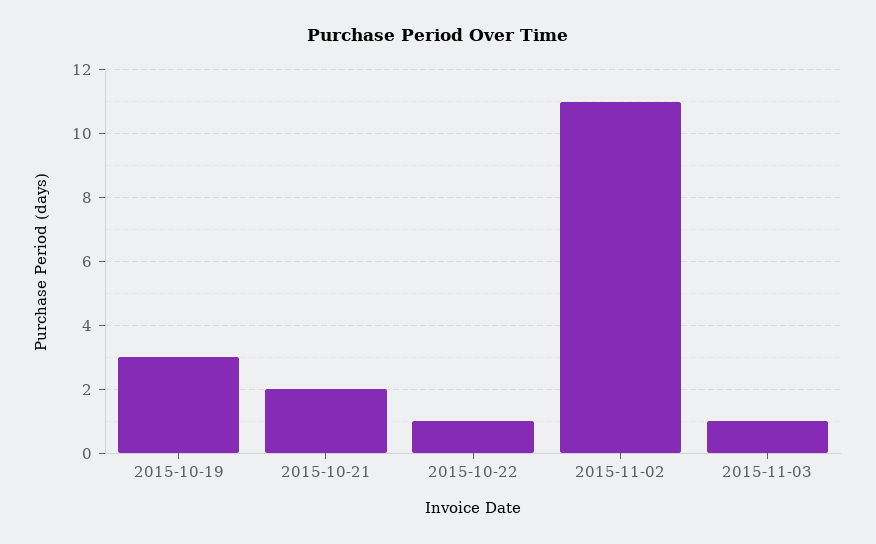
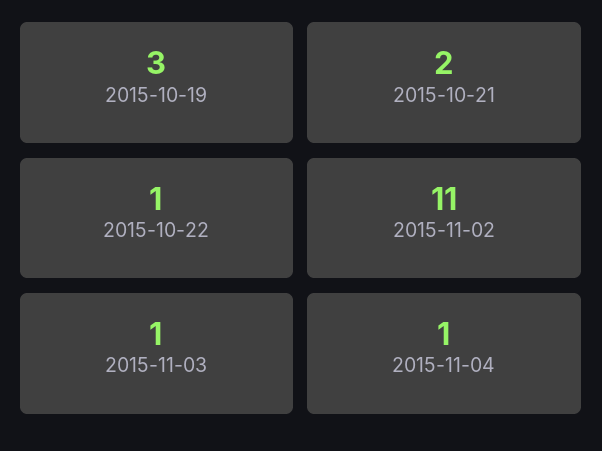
2015-11-04: none -> 1

